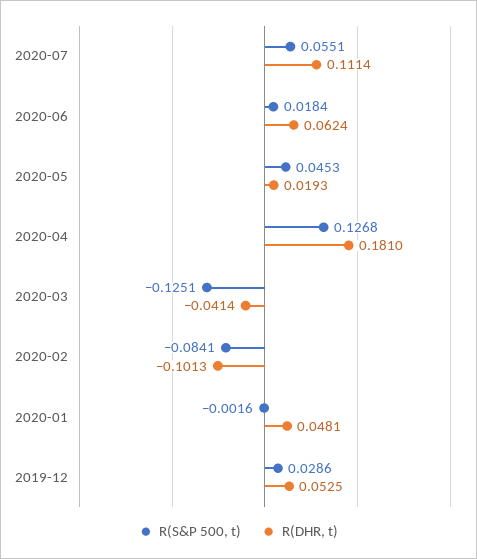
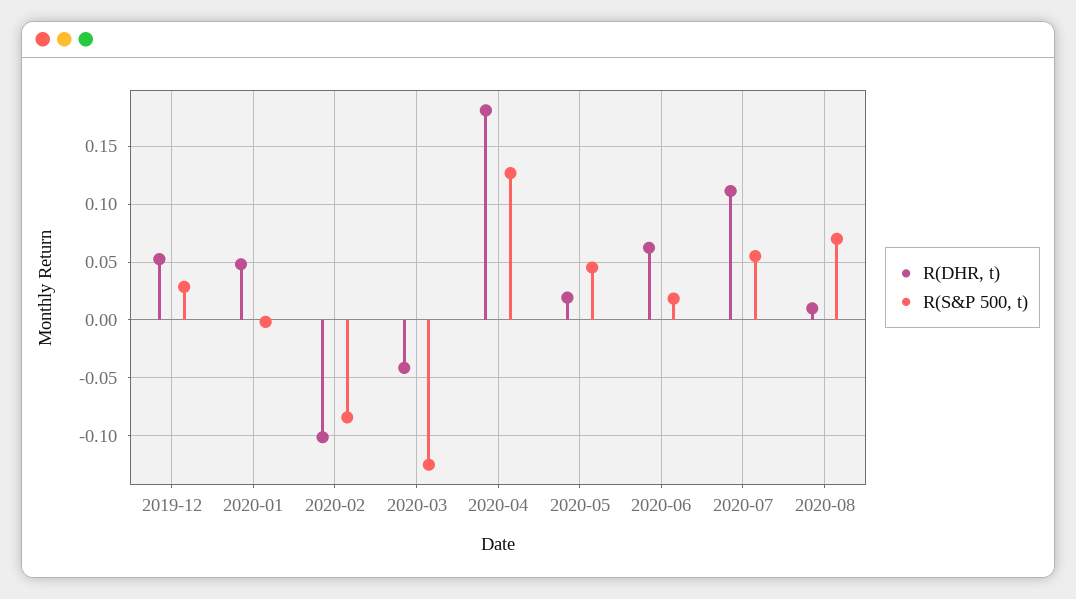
R(DHR, t), 2020-08: none -> 0.01
R(S&P 500, t), 2020-08: none -> 0.07

